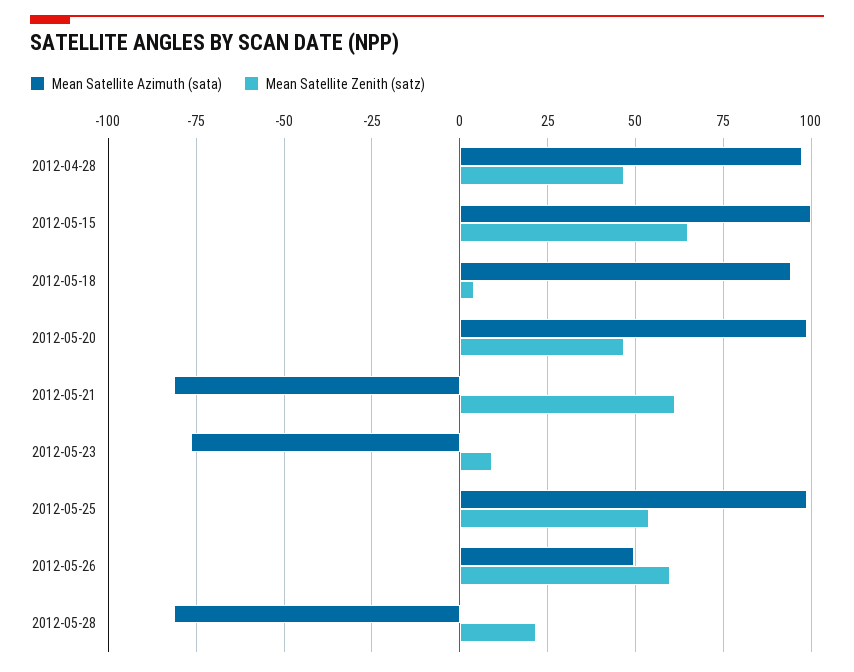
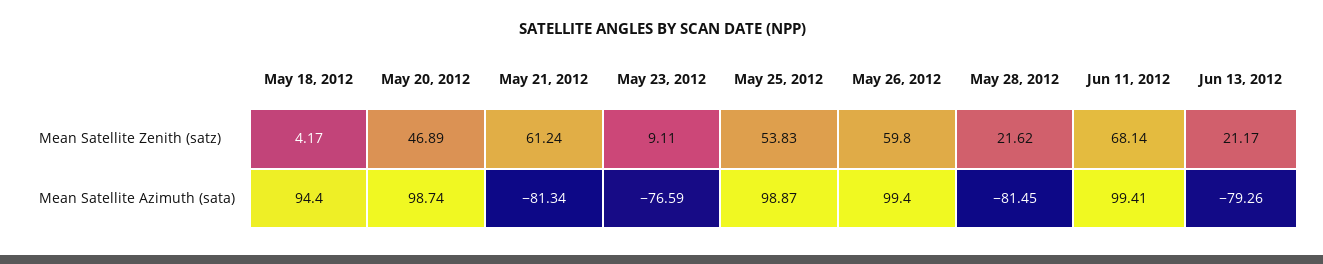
Mean Satellite Azimuth (sata), 2012-04-28: 97.5 -> none
Mean Satellite Zenith (satz), 2012-04-28: 47.5 -> none
Mean Satellite Azimuth (sata), 2012-05-15: 100 -> none
Mean Satellite Zenith (satz), 2012-05-15: 65 -> none
Mean Satellite Azimuth (sata), 2012-05-26: 50 -> 99.4
Mean Satellite Zenith (satz), Jun 11, 2012: none -> 68.14
Mean Satellite Zenith (satz), Jun 13, 2012: none -> 21.17
Mean Satellite Azimuth (sata), Jun 11, 2012: none -> 99.41
Mean Satellite Azimuth (sata), Jun 13, 2012: none -> -79.26

